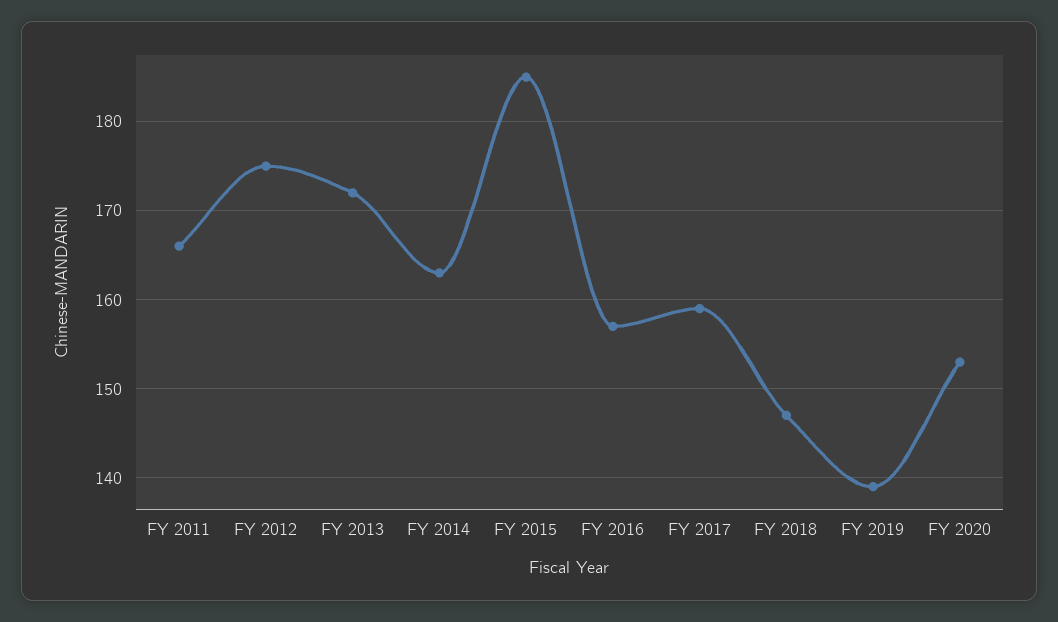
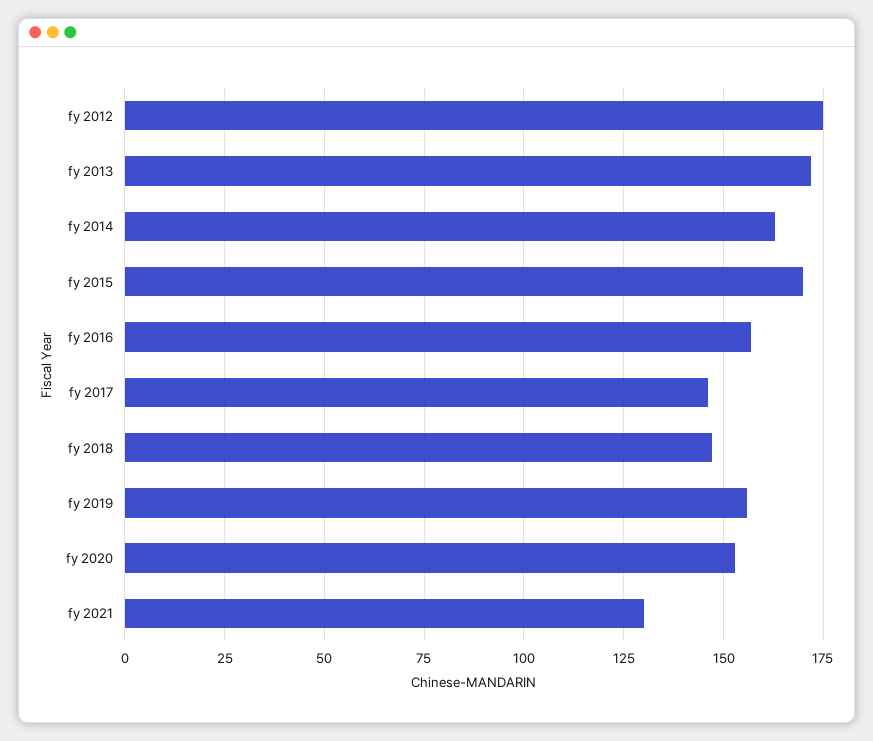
FY 2011: 166 -> none
FY 2015: 185 -> 170
FY 2017: 159 -> 145
FY 2019: 139 -> 155
fy 2021: none -> 130

